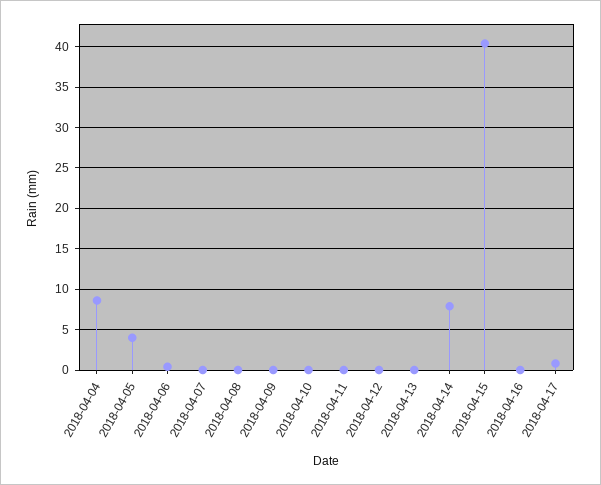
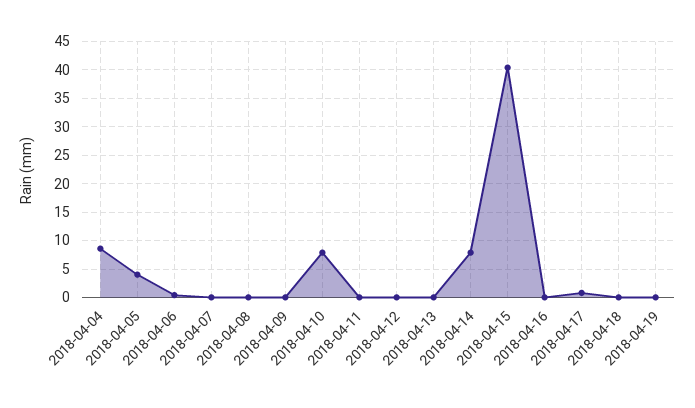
2018-04-10: 0 -> 7.5
2018-04-18: none -> 0
2018-04-19: none -> 0

